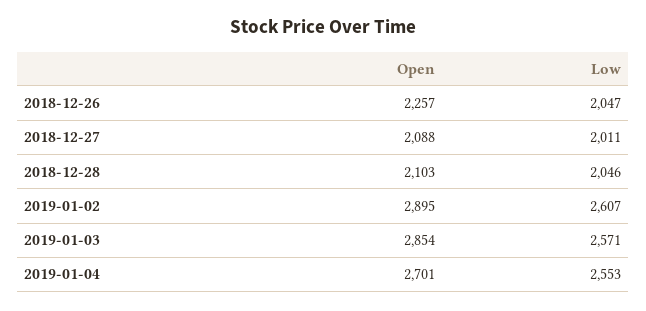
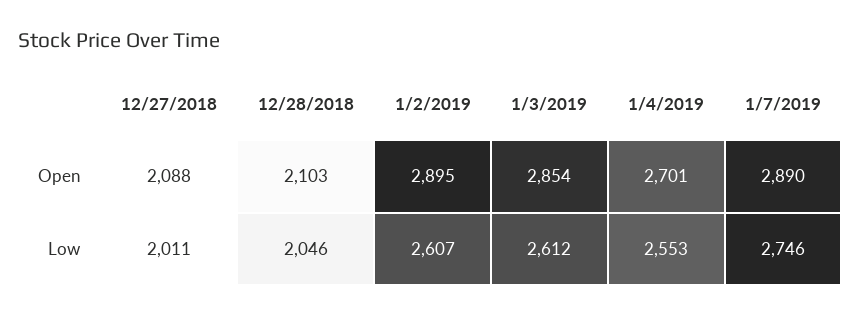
Open, 2018-12-26: 2257 -> none
Low, 2018-12-26: 2047 -> none
Low, 2019-01-03: 2571 -> 2612
Open, 1/7/2019: none -> 2890
Low, 1/7/2019: none -> 2746

